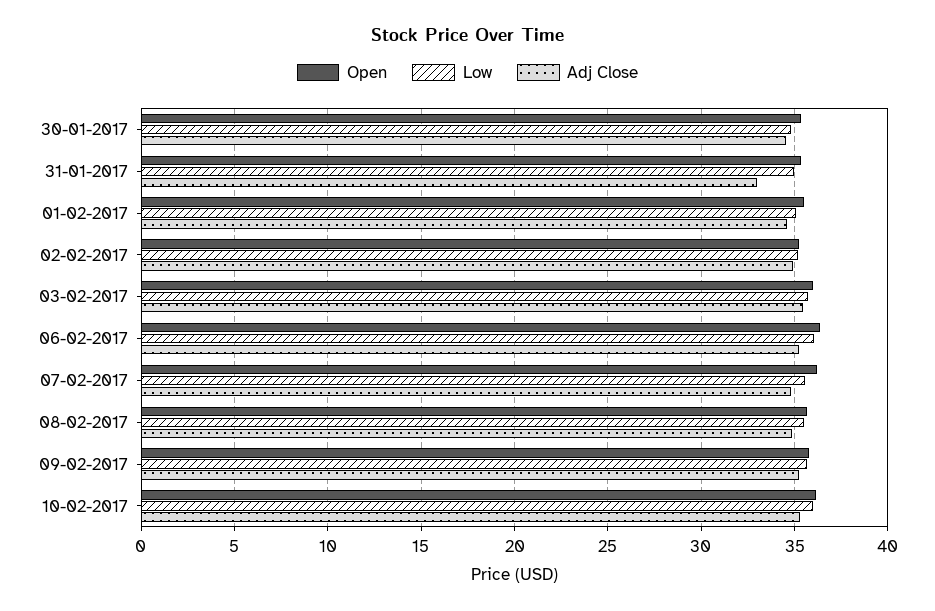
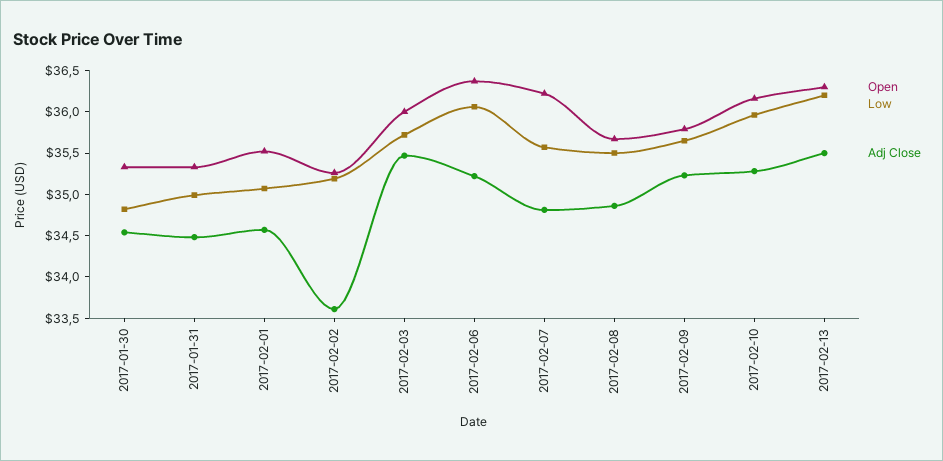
Adj Close, 31-01-2017: 33 -> 34.5
Adj Close, 02-02-2017: 35 -> 33.6
Open, 2017-02-13: none -> 36.3
Low, 2017-02-13: none -> 36.2
Adj Close, 2017-02-13: none -> 35.5

